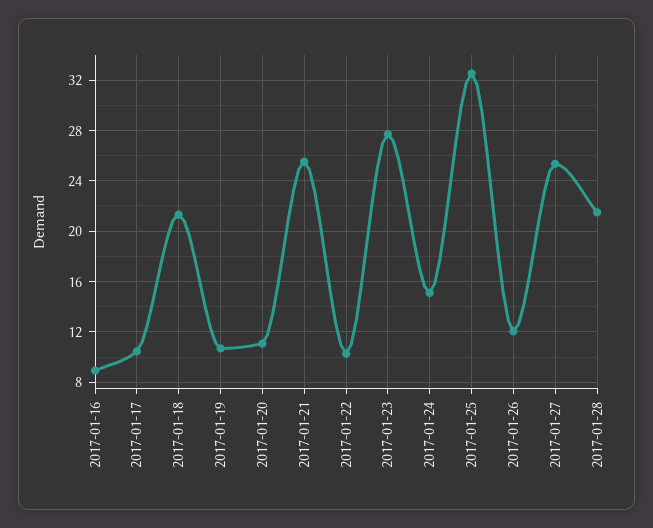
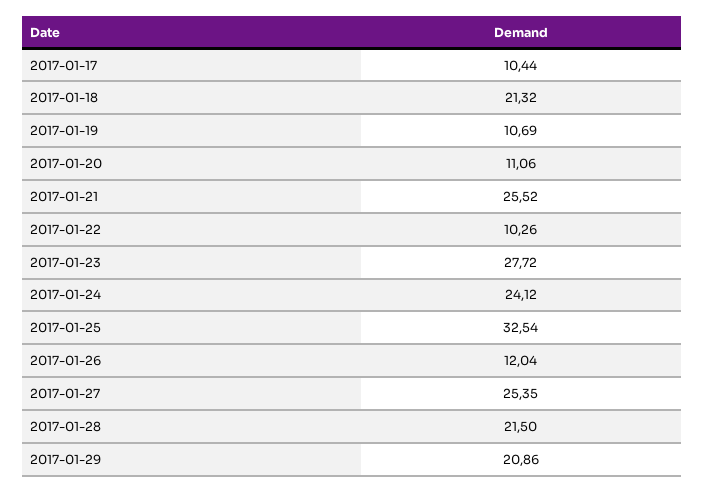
2017-01-16: 9 -> none
2017-01-24: 15 -> 24.12
2017-01-29: none -> 20.86

